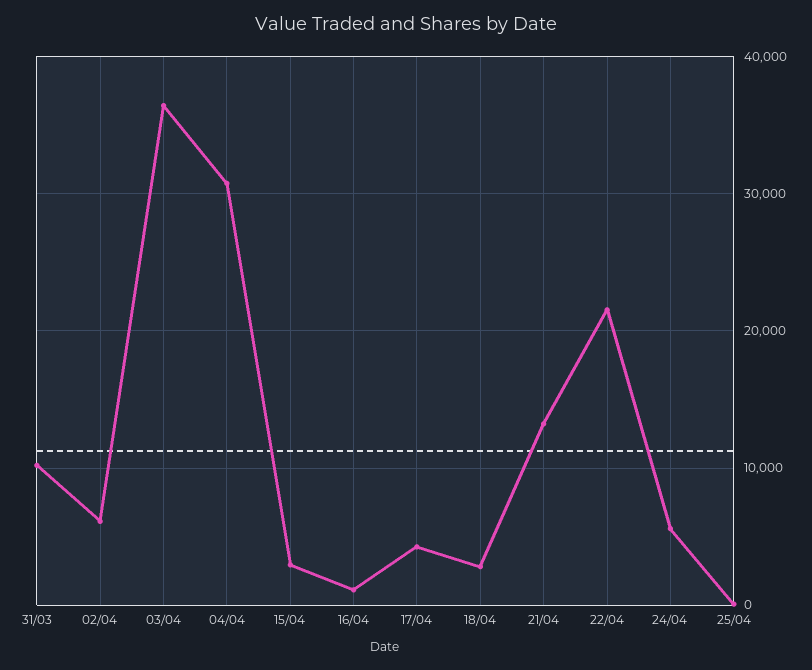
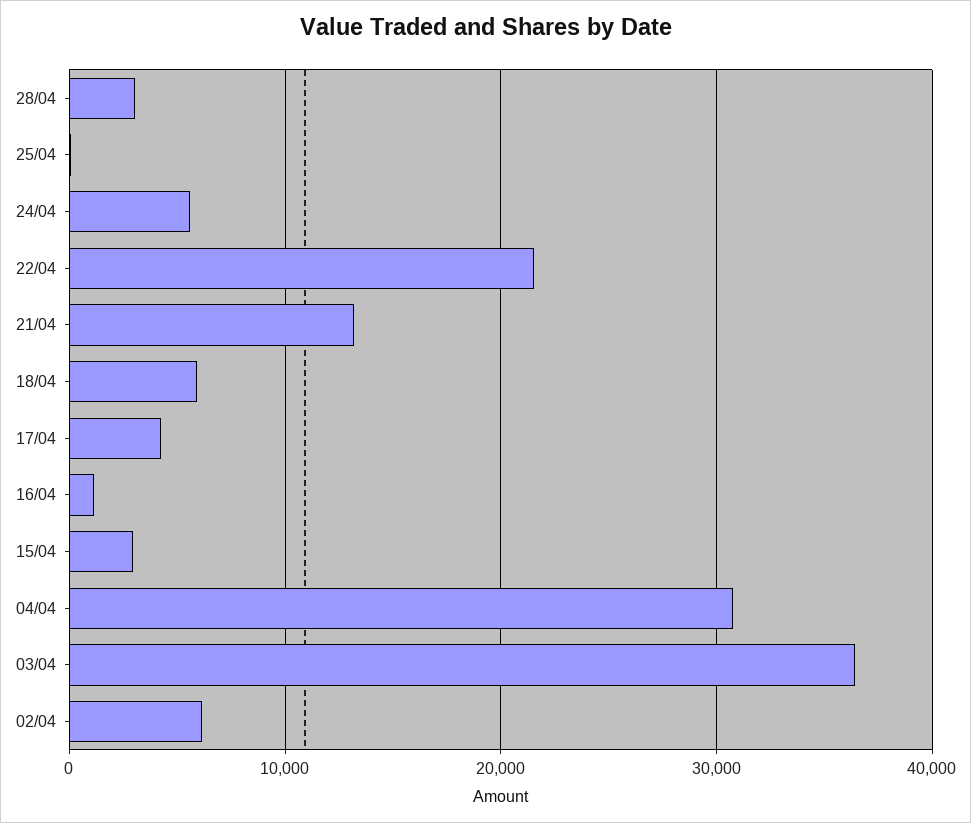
31/03: 10000 -> none
18/04: 3000 -> 6000
28/04: none -> 3000

